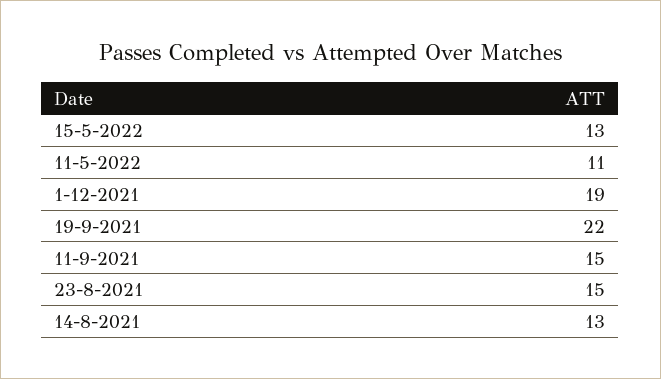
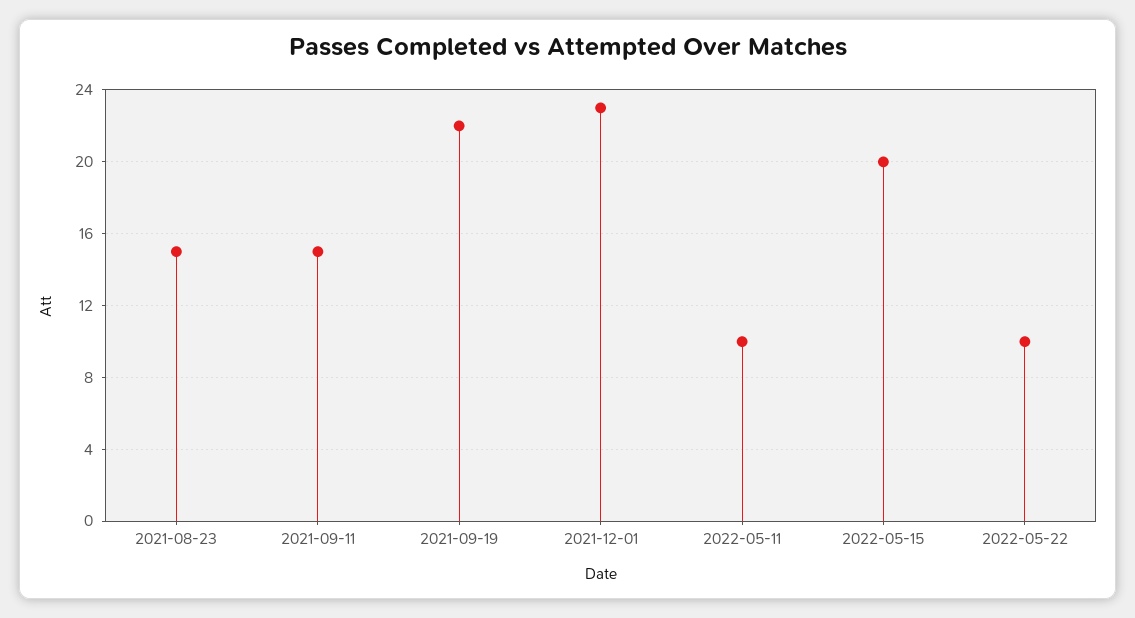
15-5-2022: 13 -> 20
11-5-2022: 11 -> 10
1-12-2021: 19 -> 23
14-8-2021: 13 -> none
2022-05-22: none -> 10

